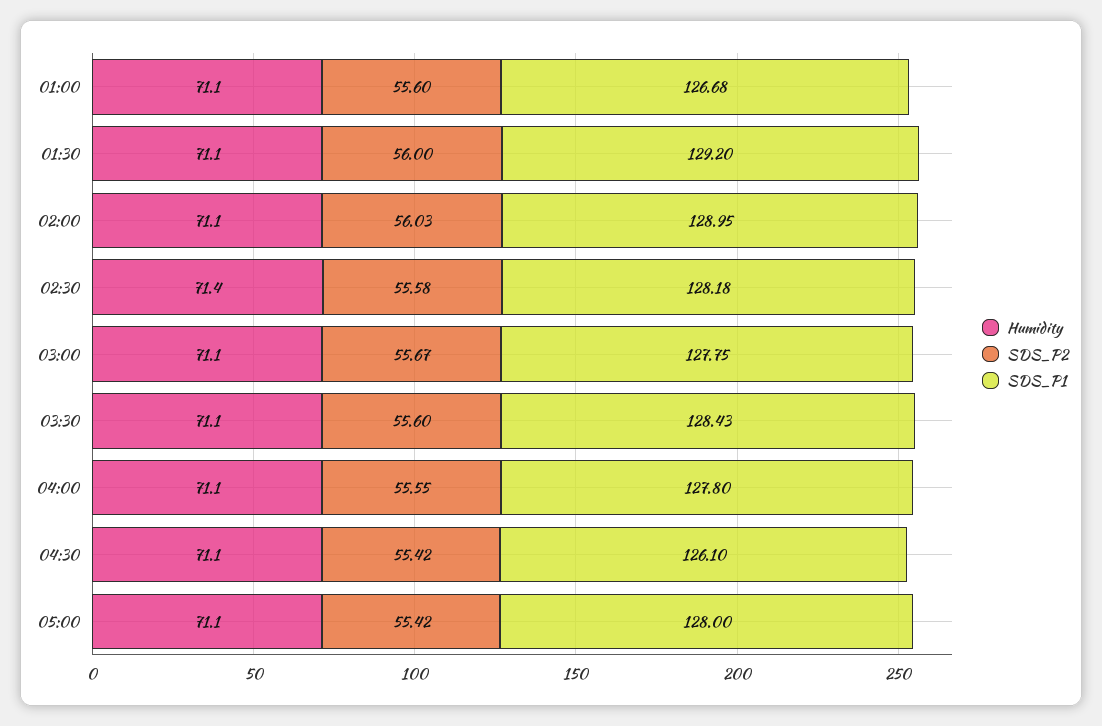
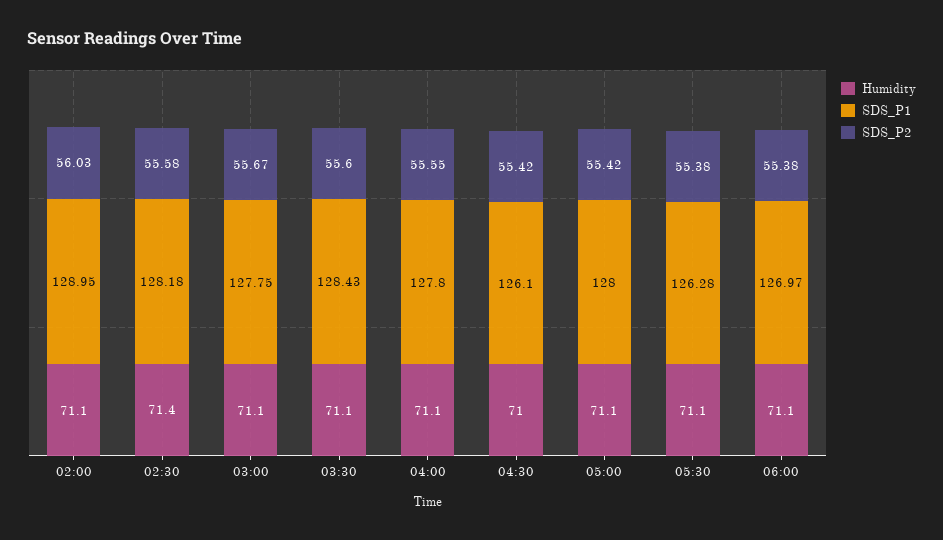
Humidity, 01:00: 71.1 -> none
SDS_P2, 01:00: 55.6 -> none
SDS_P1, 01:00: 126.68 -> none
Humidity, 01:30: 71.1 -> none
SDS_P2, 01:30: 56 -> none
SDS_P1, 01:30: 129.2 -> none
Humidity, 04:30: 71.1 -> 71
Humidity, 05:30: none -> 71.1
SDS_P1, 05:30: none -> 126.28
SDS_P2, 05:30: none -> 55.38
Humidity, 06:00: none -> 71.1
SDS_P1, 06:00: none -> 126.97
SDS_P2, 06:00: none -> 55.38

